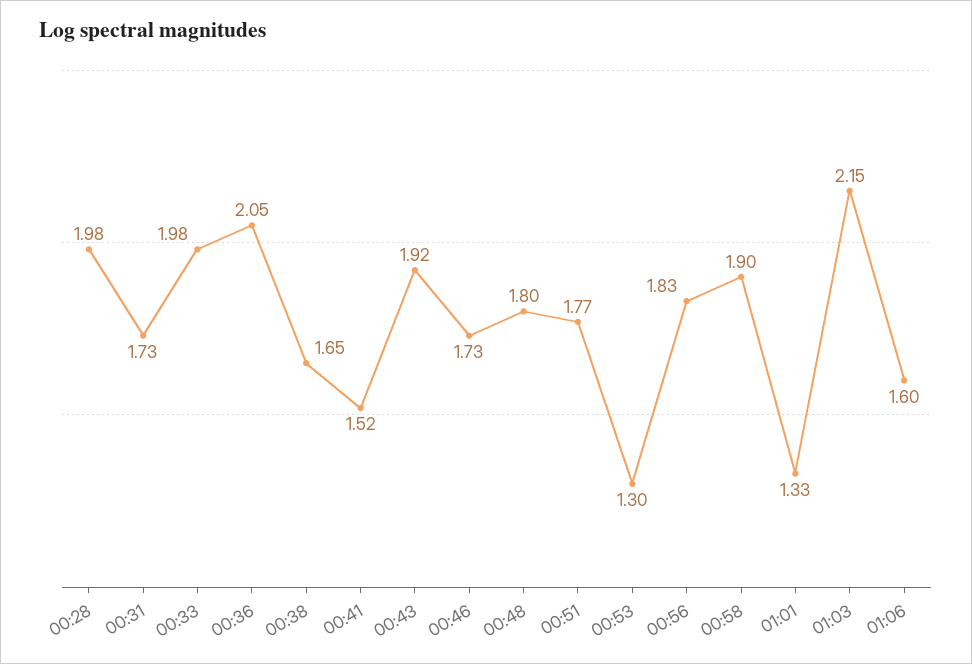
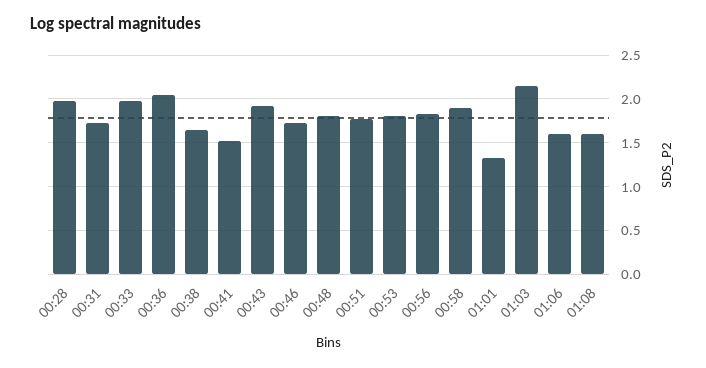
00:53: 1.3 -> 1.8
01:08: none -> 1.6

